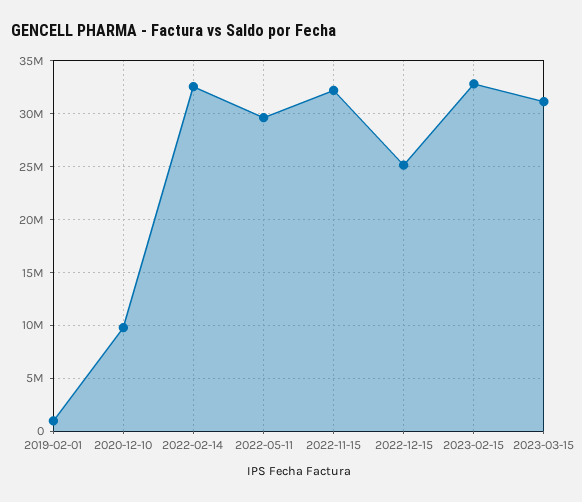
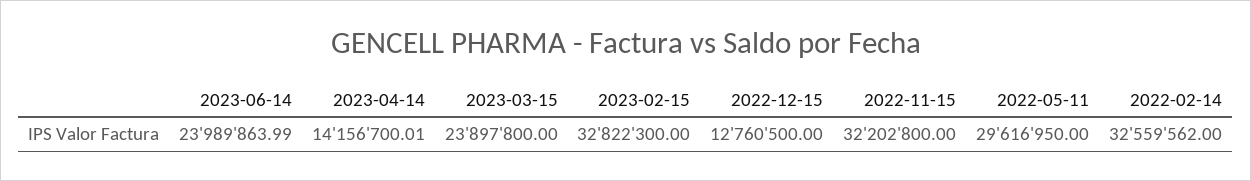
2019-02-01: 1000000 -> none
2020-12-10: 10000000 -> none
2022-12-15: 25000000 -> 12760500
2023-03-15: 31000000 -> 23897800
2023-06-14: none -> 23989863.99
2023-04-14: none -> 14156700.01

